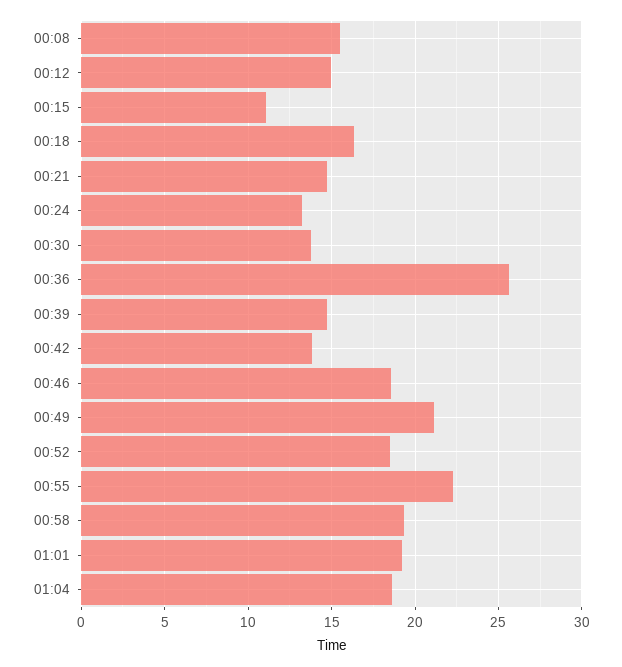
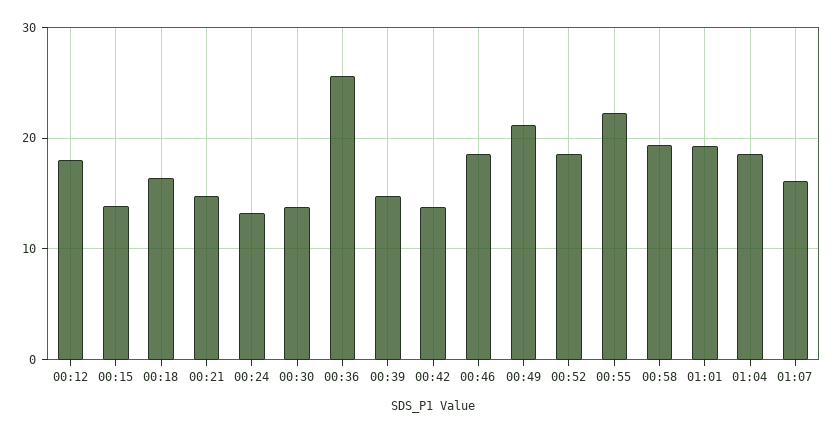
00:08: 15.5 -> none
00:12: 15 -> 18
00:15: 11 -> 14
01:07: none -> 16

